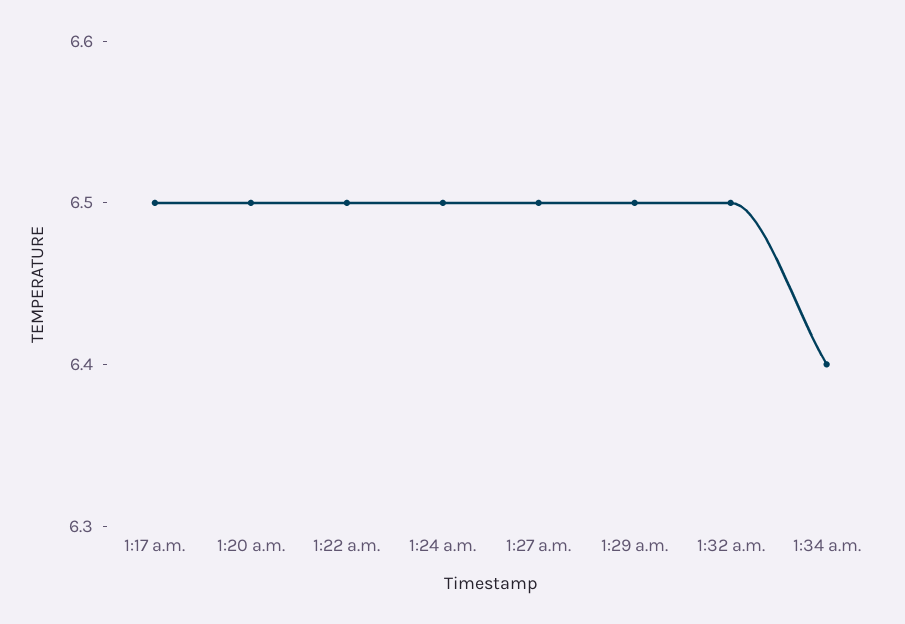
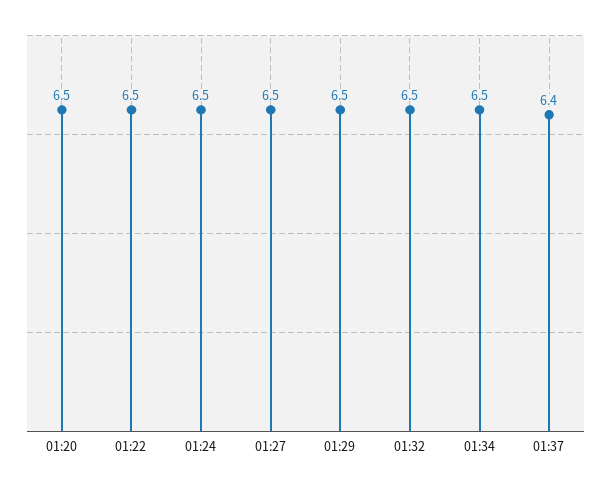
1:17 a.m.: 6.5 -> none
1:34 a.m.: 6.4 -> 6.5
01:37: none -> 6.4

